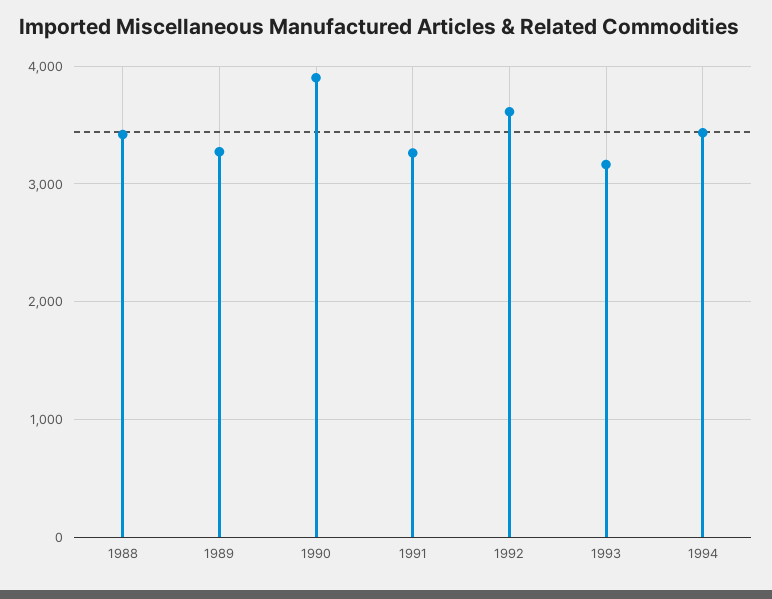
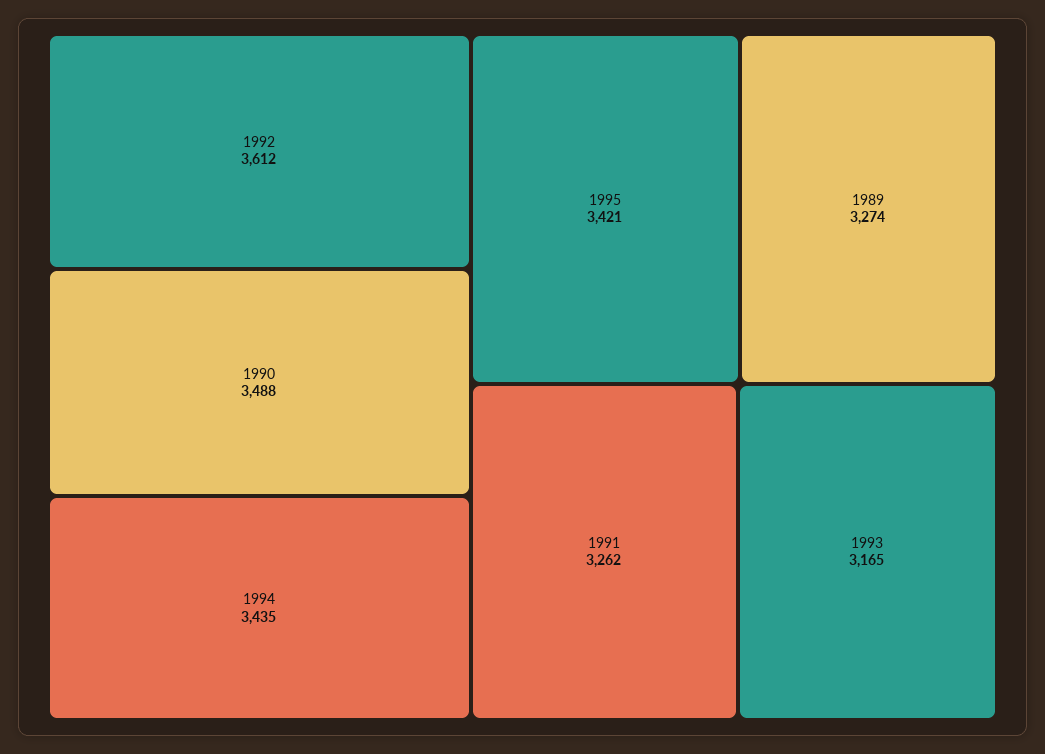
1988: 3400 -> none
1990: 3900 -> 3488
1995: none -> 3421

